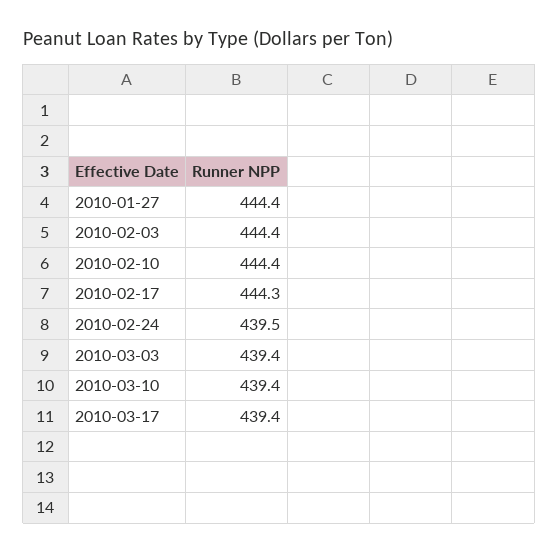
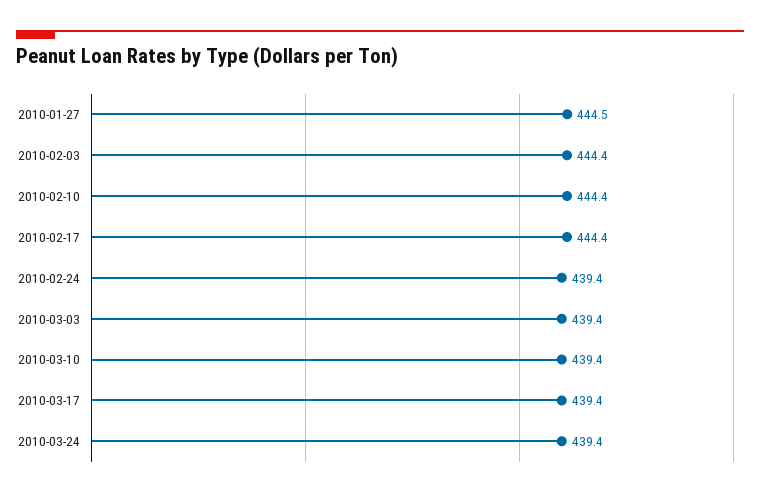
2010-01-27: 444.4 -> 444.5
2010-02-17: 444.3 -> 444.4
2010-02-24: 439.5 -> 439.4
2010-03-24: none -> 439.4

